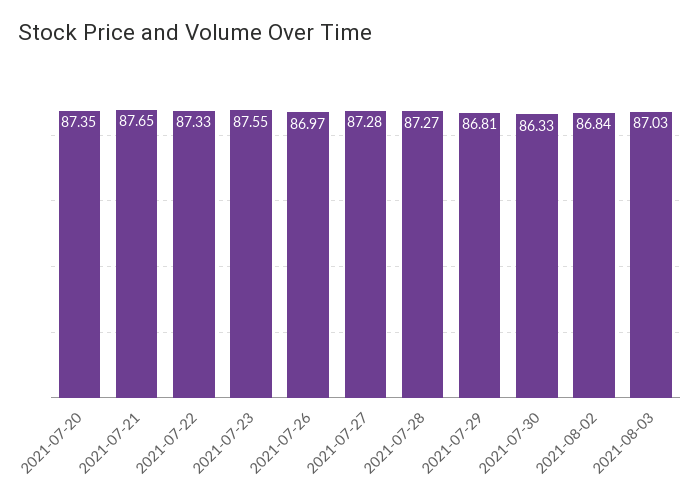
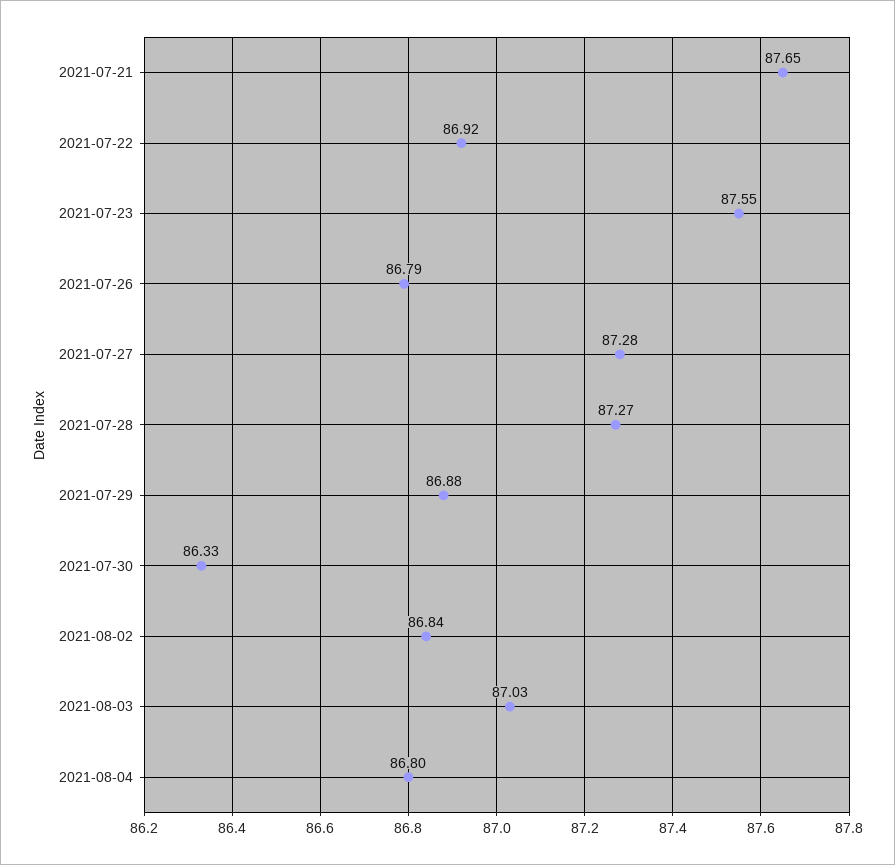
2021-07-20: 87.35 -> none
2021-07-22: 87.33 -> 86.92
2021-07-26: 86.97 -> 86.79
2021-07-29: 86.81 -> 86.88
2021-08-04: none -> 86.8

